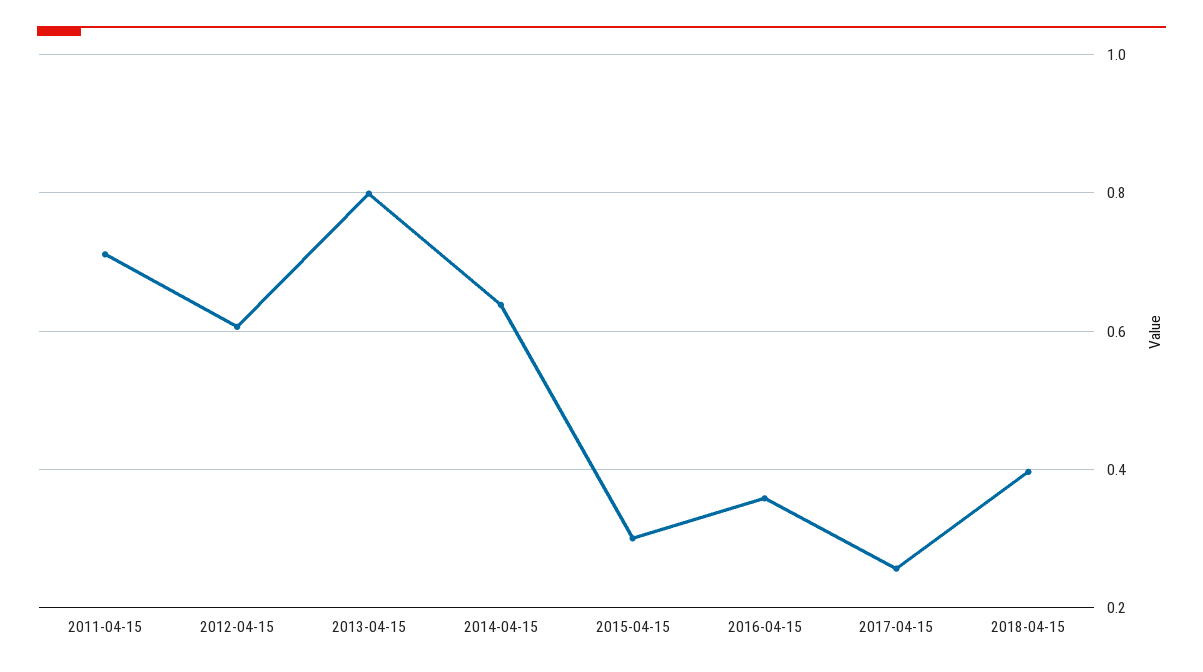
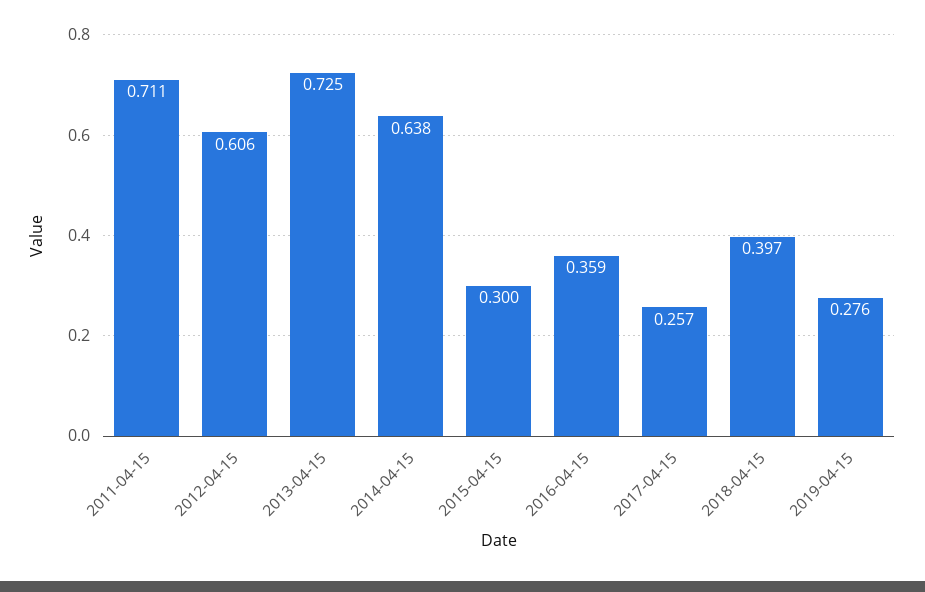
2013-04-15: 0.8 -> 0.725
2019-04-15: none -> 0.276

